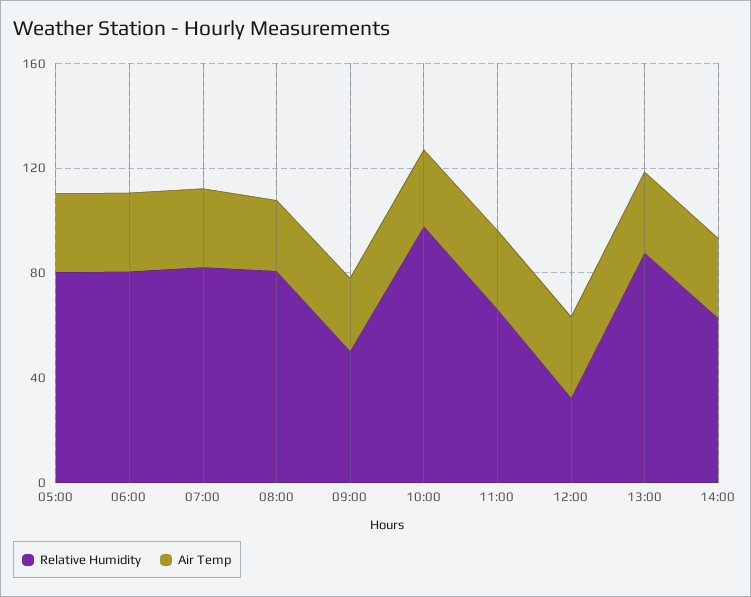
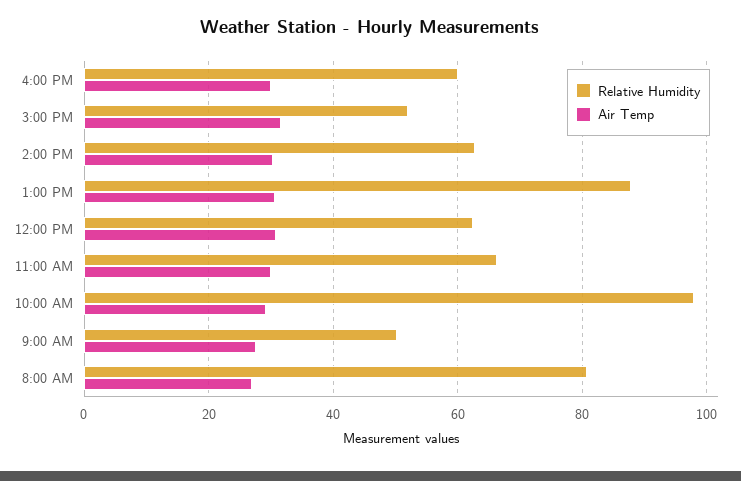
Relative Humidity, 05:00: 80 -> none
Air Temp, 05:00: 30 -> none
Relative Humidity, 06:00: 80 -> none
Air Temp, 06:00: 30 -> none
Relative Humidity, 07:00: 80 -> none
Air Temp, 07:00: 30 -> none
Relative Humidity, 12:00: 30 -> 62
Relative Humidity, 4:00 PM: none -> 60
Air Temp, 4:00 PM: none -> 30
Relative Humidity, 3:00 PM: none -> 52
Air Temp, 3:00 PM: none -> 32

